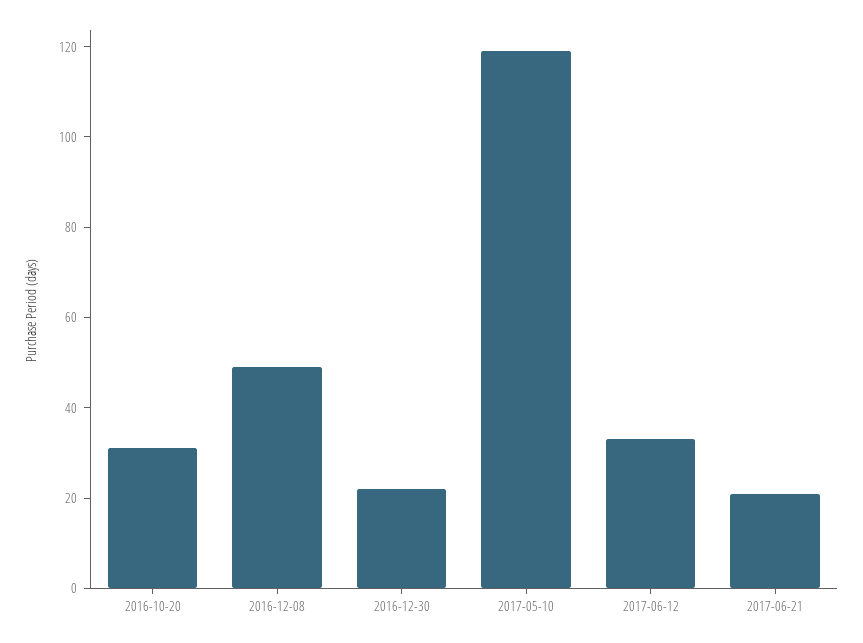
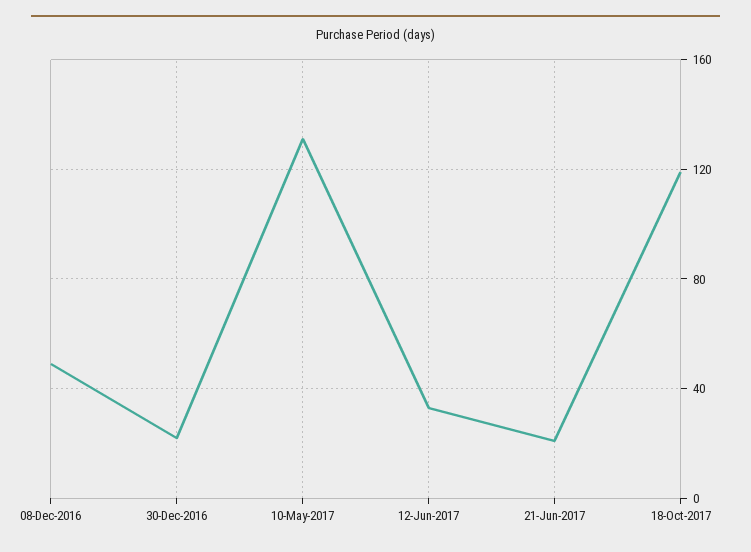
2016-10-20: 30 -> none
2017-05-10: 120 -> 130
18-Oct-2017: none -> 120

